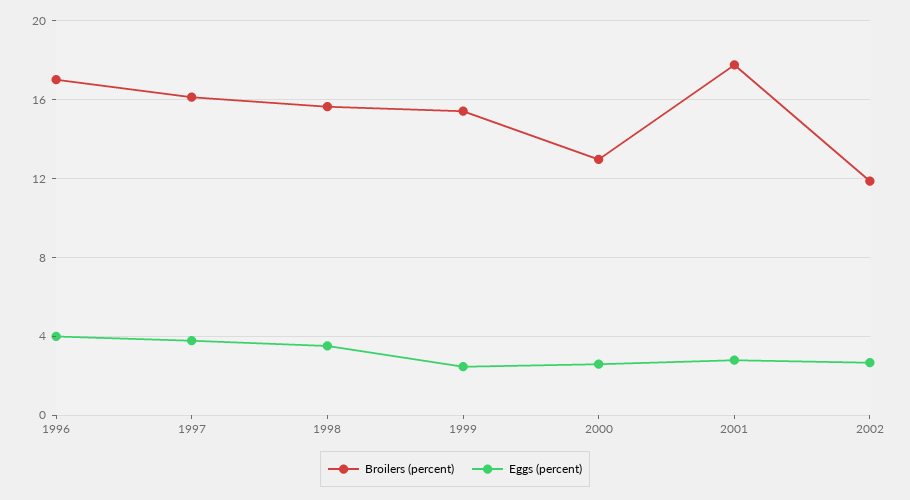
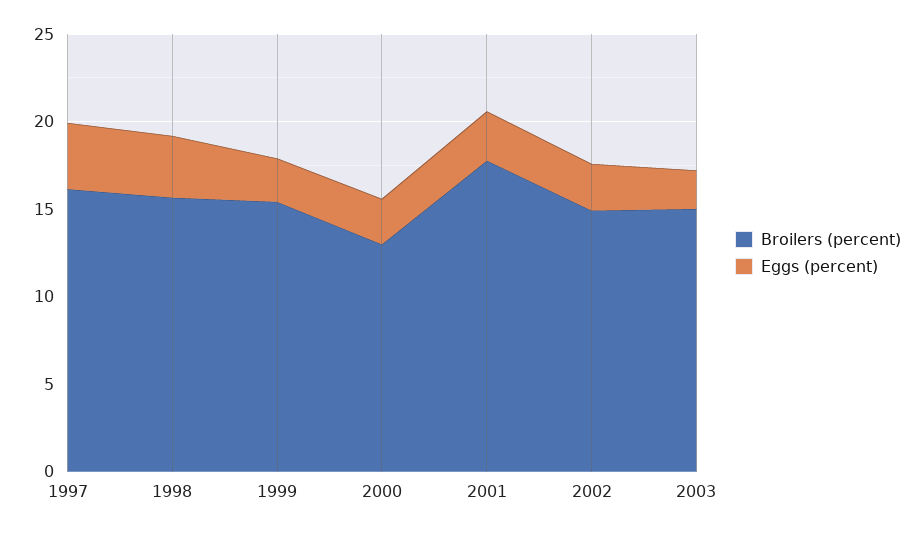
Broilers (percent), 1996: 17 -> none
Eggs (percent), 1996: 4 -> none
Broilers (percent), 2002: 12 -> 15
Broilers (percent), 2003: none -> 15
Eggs (percent), 2003: none -> 2

